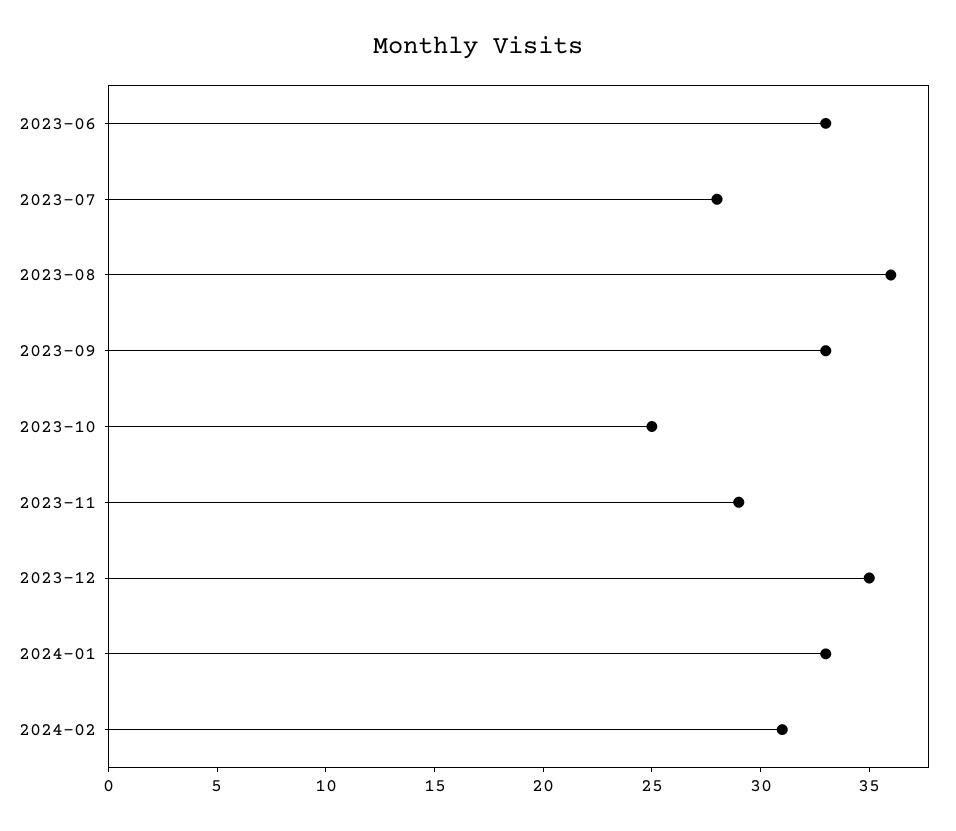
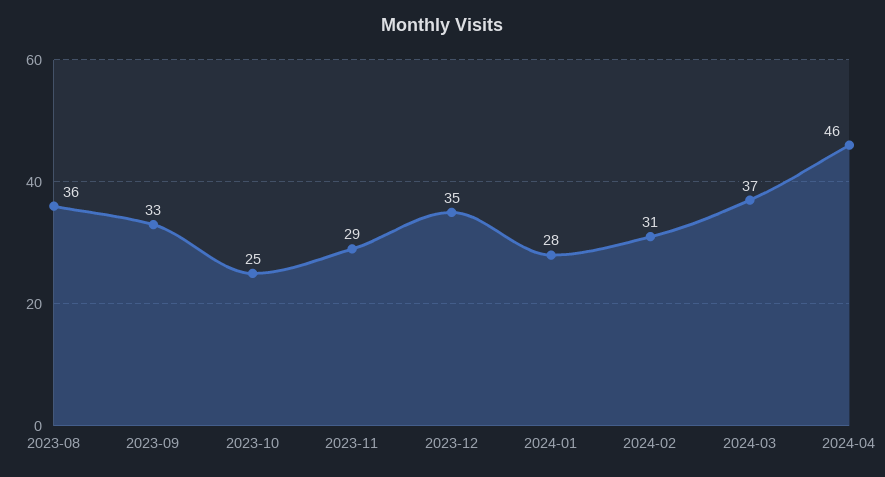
2023-06: 33 -> none
2023-07: 28 -> none
2024-01: 33 -> 28
2024-03: none -> 37
2024-04: none -> 46

